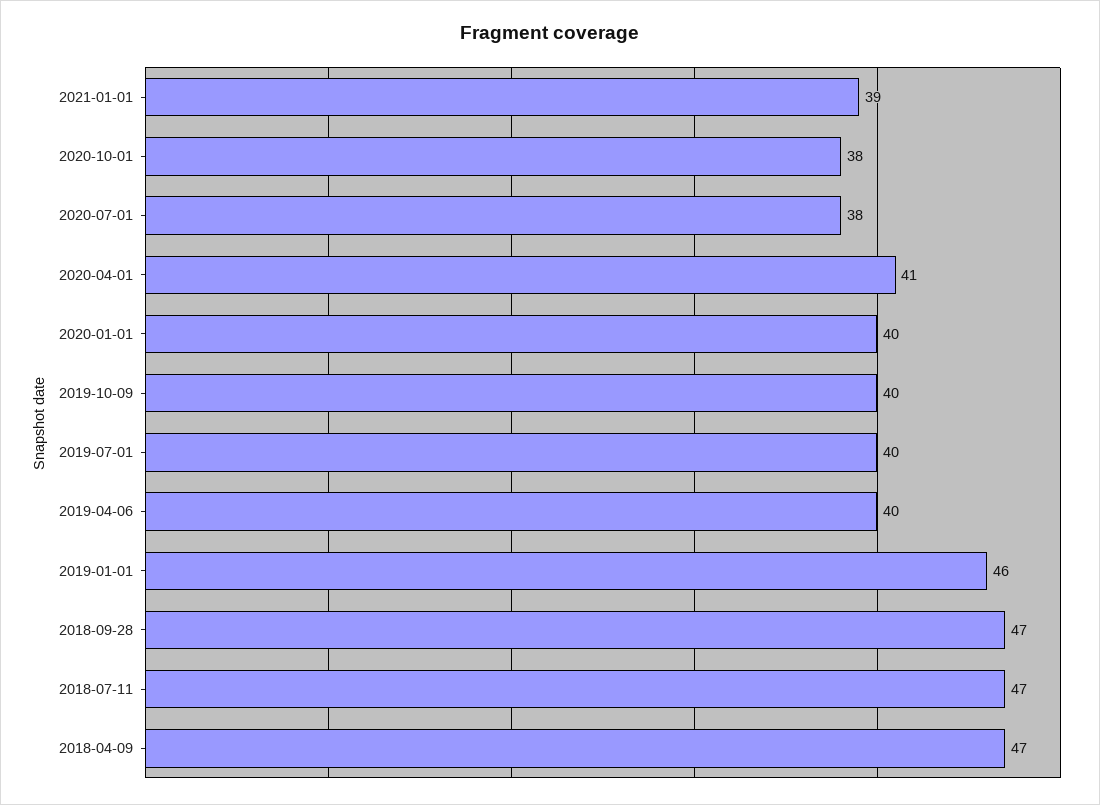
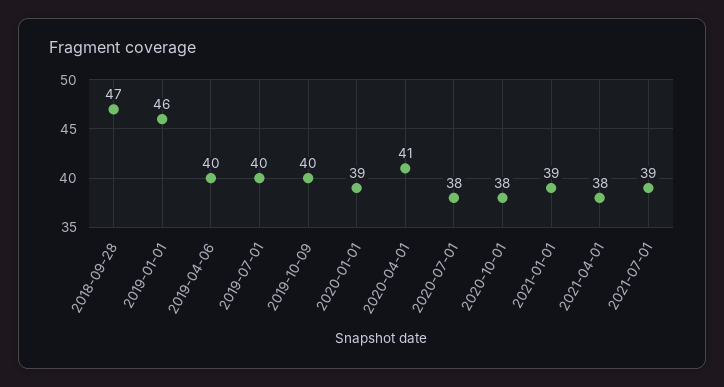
2020-01-01: 40 -> 39
2018-07-11: 47 -> none
2018-04-09: 47 -> none
2021-04-01: none -> 38
2021-07-01: none -> 39

